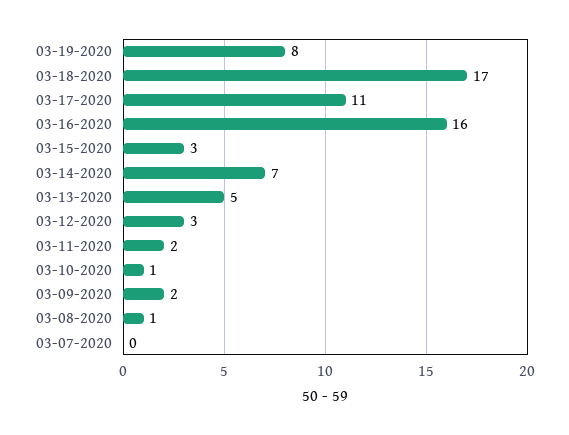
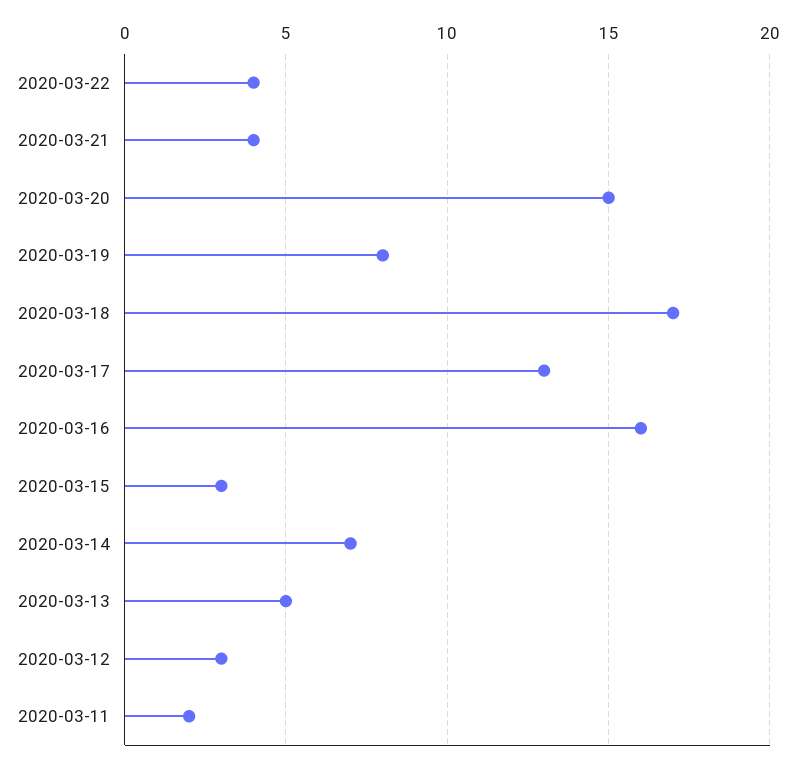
03-17-2020: 11 -> 13
03-10-2020: 1 -> none
03-09-2020: 2 -> none
03-08-2020: 1 -> none
03-07-2020: 0 -> none
2020-03-22: none -> 4
2020-03-21: none -> 4
2020-03-20: none -> 15

